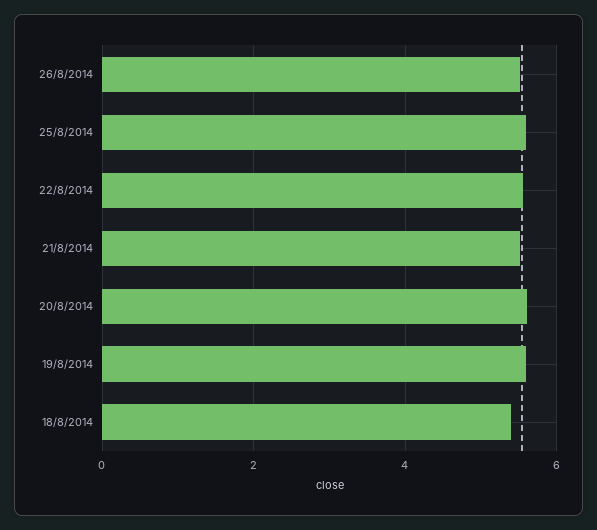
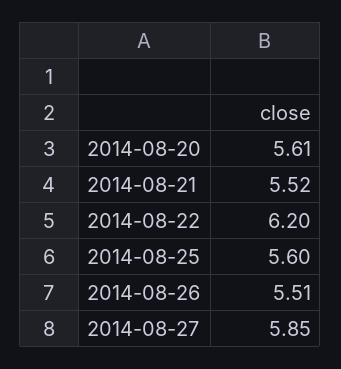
22/8/2014: 5.6 -> 6.2
19/8/2014: 5.6 -> none
18/8/2014: 5.4 -> none
2014-08-27: none -> 5.85

